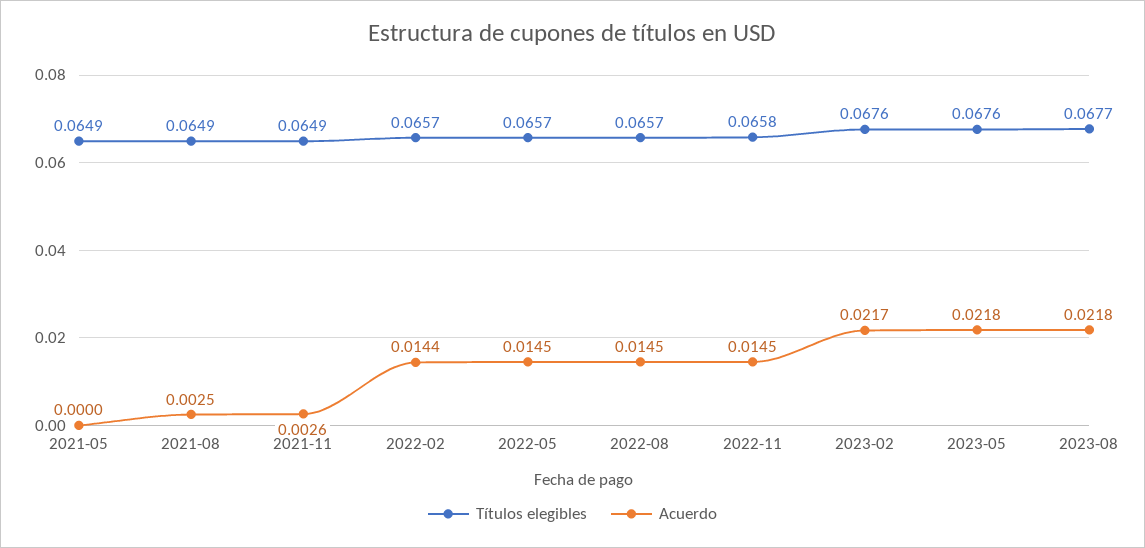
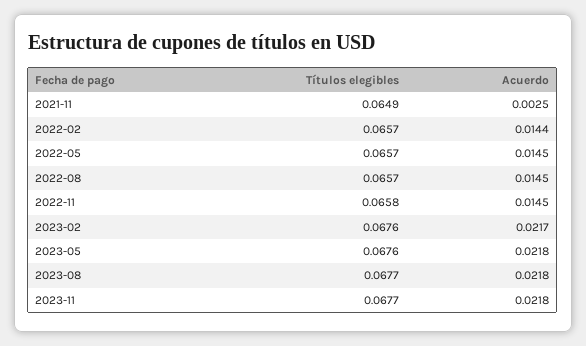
Títulos elegibles, 2021-05: 0.0649 -> none
Acuerdo, 2021-05: 0 -> none
Títulos elegibles, 2021-08: 0.0649 -> none
Acuerdo, 2021-08: 0.0025 -> none
Acuerdo, 2021-11: 0.0026 -> 0.0025
Títulos elegibles, 2023-11: none -> 0.0677
Acuerdo, 2023-11: none -> 0.0218

